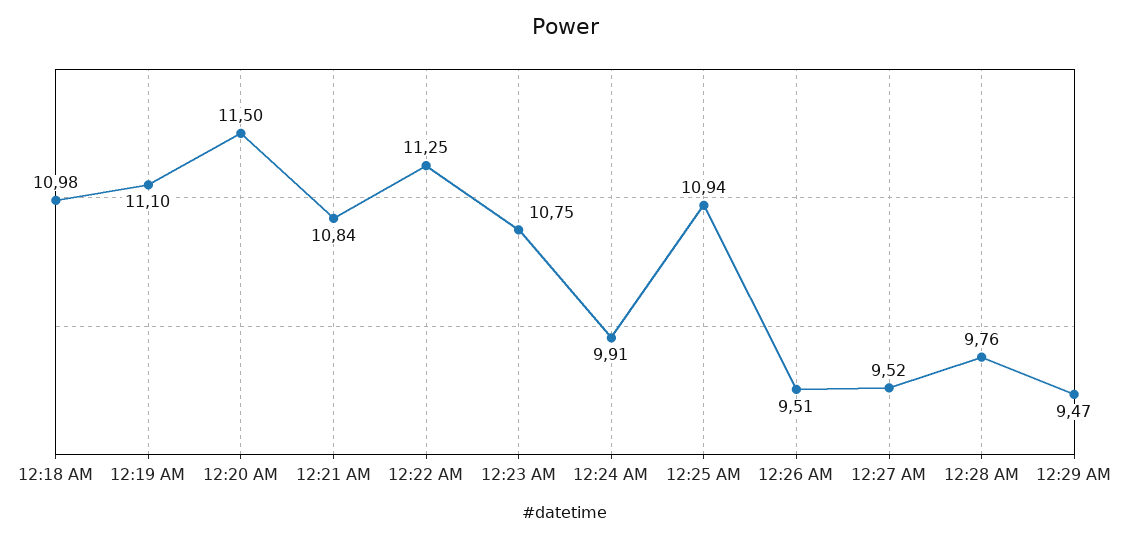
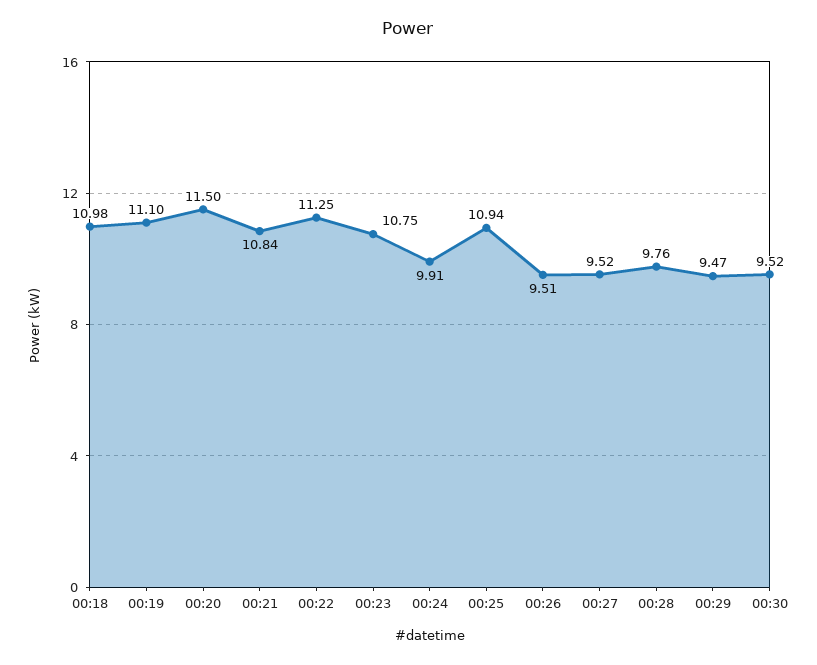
00:30: none -> 9.52

